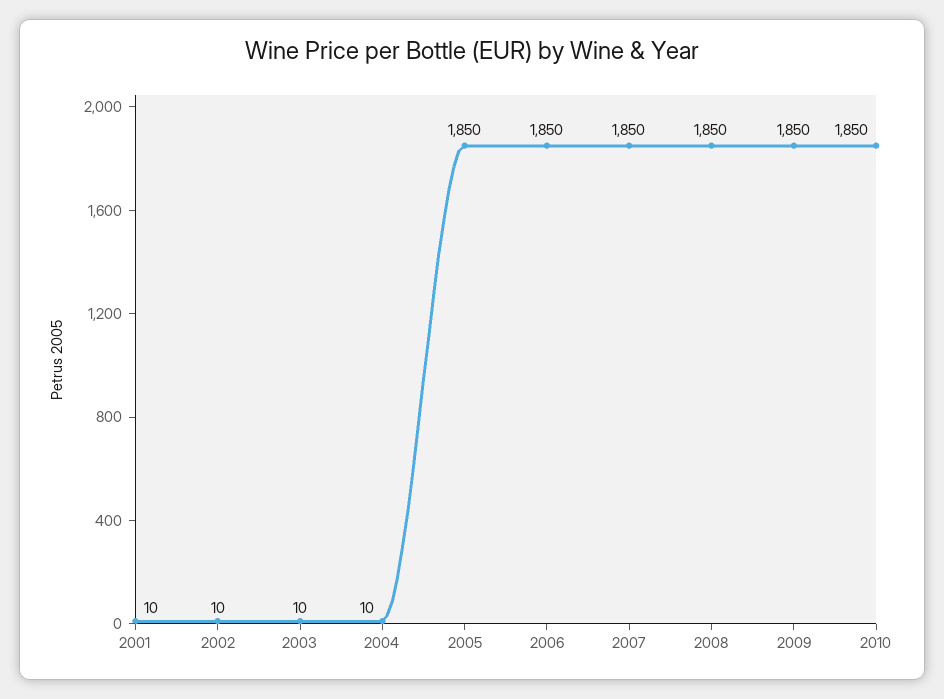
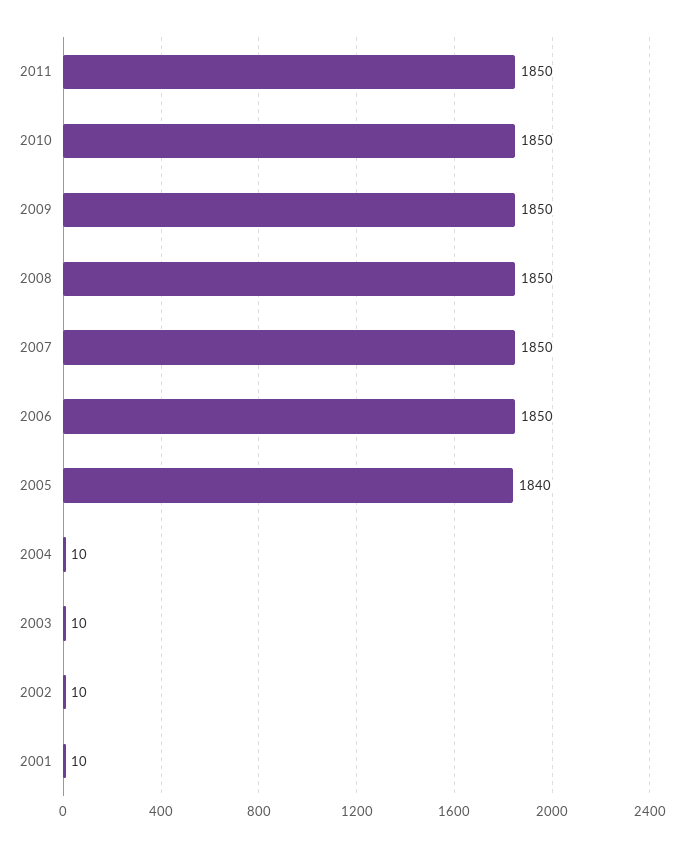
2005: 1850 -> 1840
2011: none -> 1850

